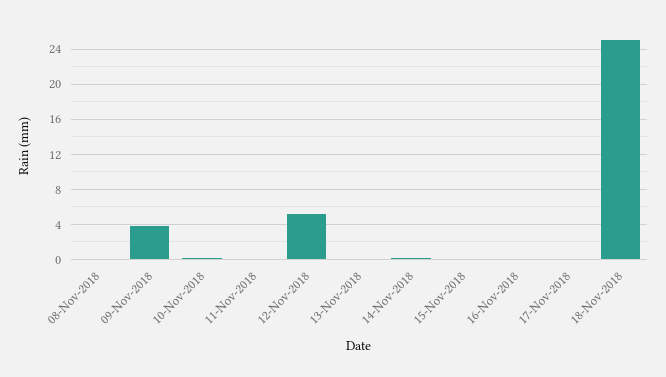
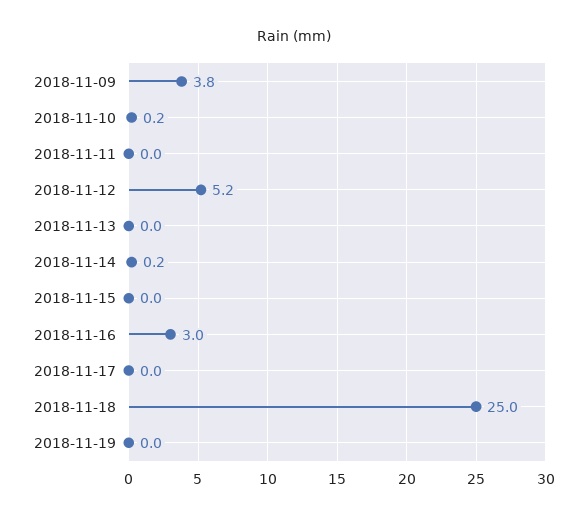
08-Nov-2018: 0 -> none
16-Nov-2018: 0 -> 3
2018-11-19: none -> 0

